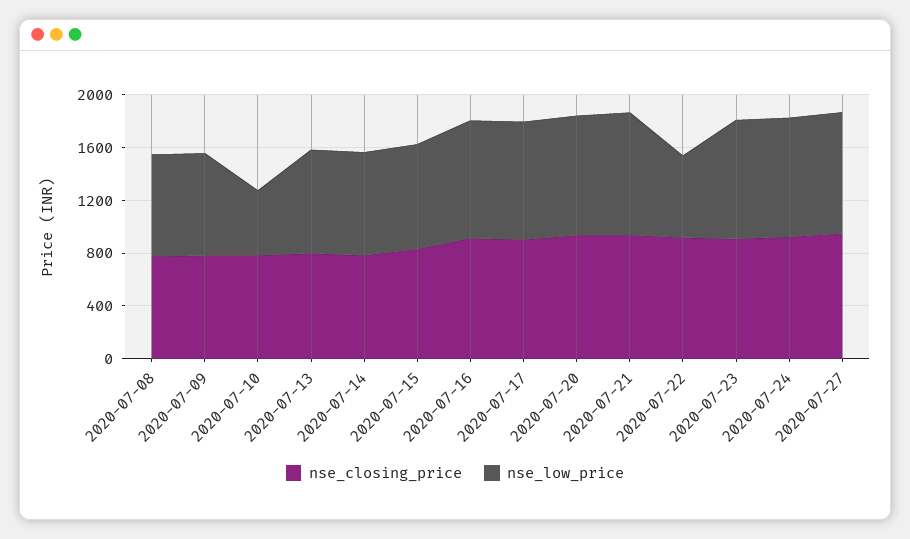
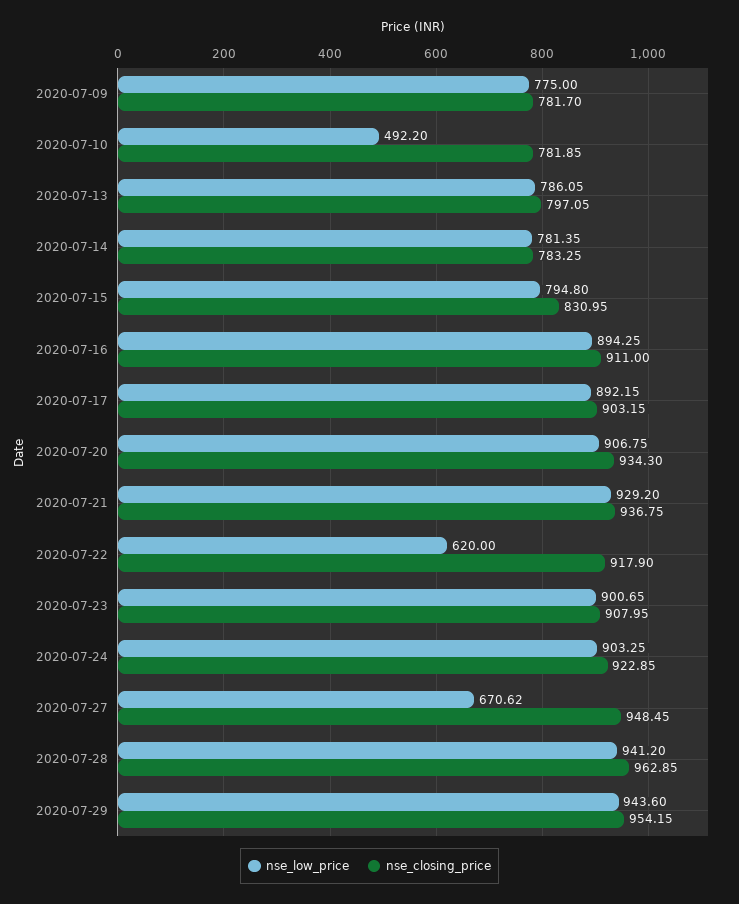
nse_closing_price, 2020-07-08: 800 -> none
nse_low_price, 2020-07-08: 800 -> none
nse_low_price, 2020-07-27: 900 -> 670.62
nse_low_price, 2020-07-28: none -> 941.2
nse_closing_price, 2020-07-28: none -> 962.85
nse_low_price, 2020-07-29: none -> 943.6
nse_closing_price, 2020-07-29: none -> 954.15

